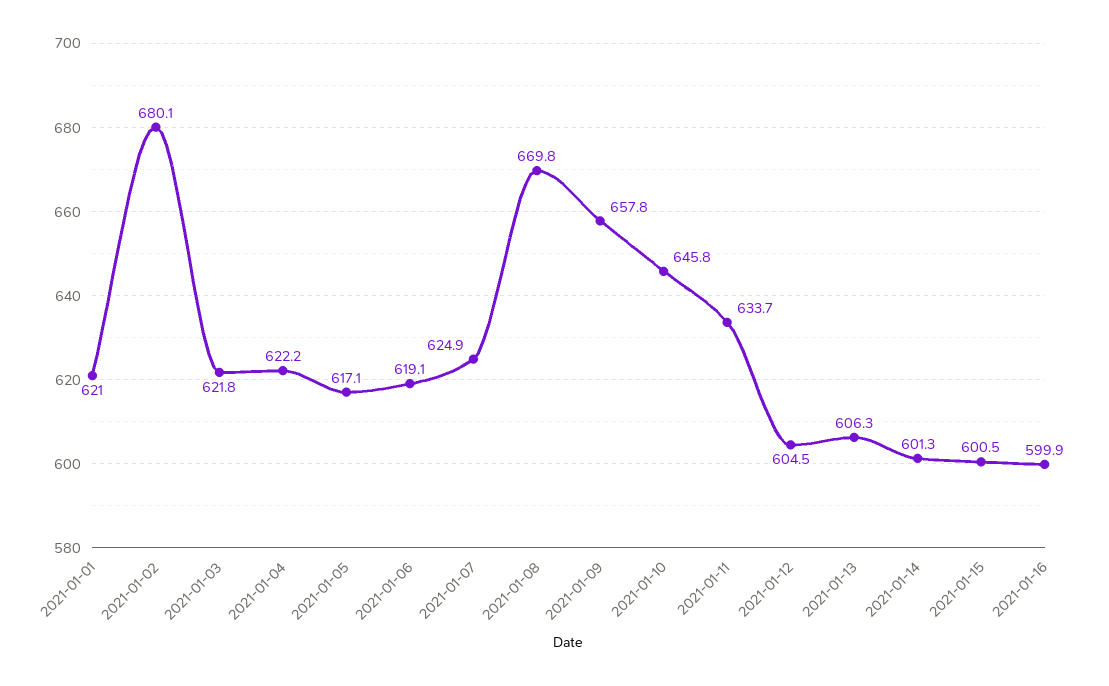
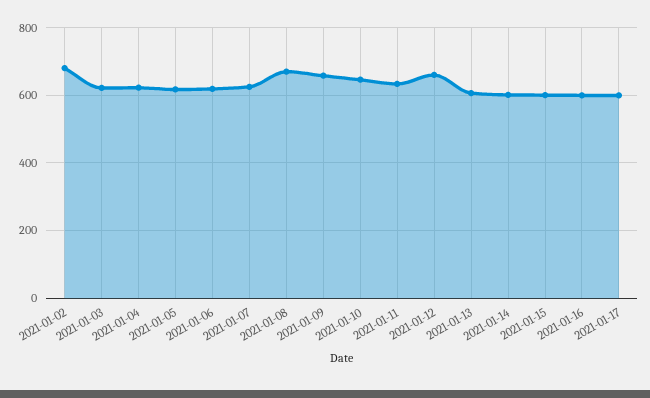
2021-01-01: 621 -> none
2021-01-12: 604.5 -> 660
2021-01-17: none -> 600

